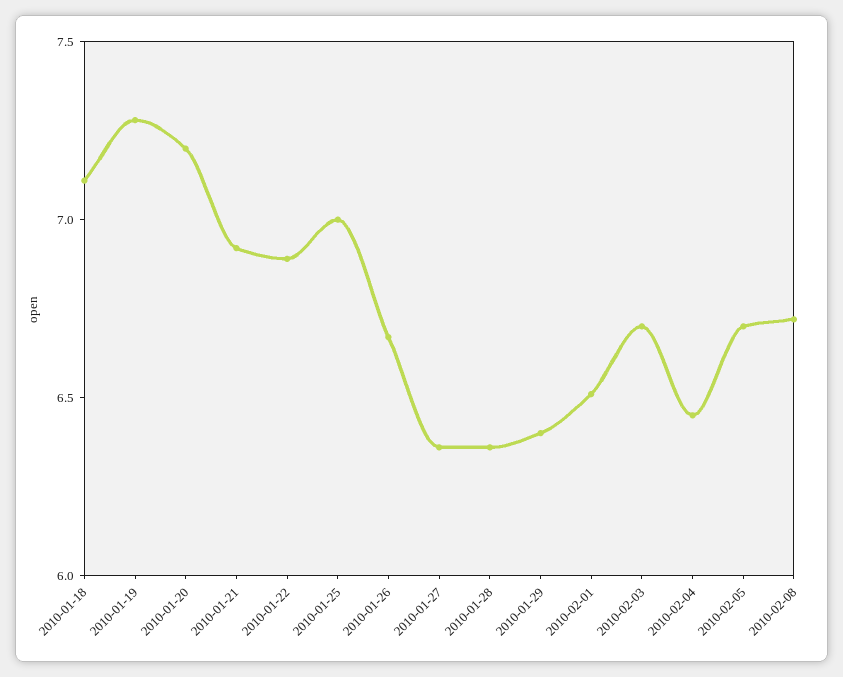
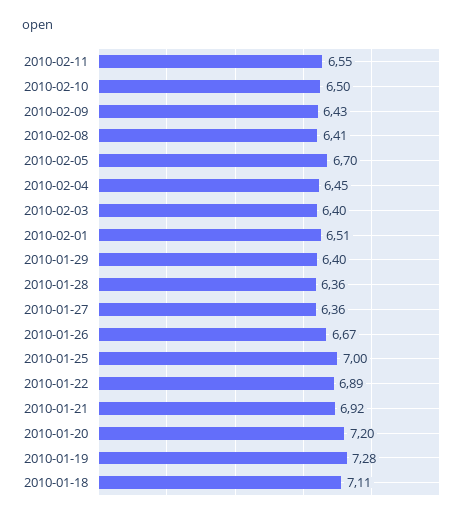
2010-02-03: 6.7 -> 6.4
2010-02-08: 6.7 -> 6.41
2010-02-11: none -> 6.55
2010-02-10: none -> 6.5
2010-02-09: none -> 6.43

